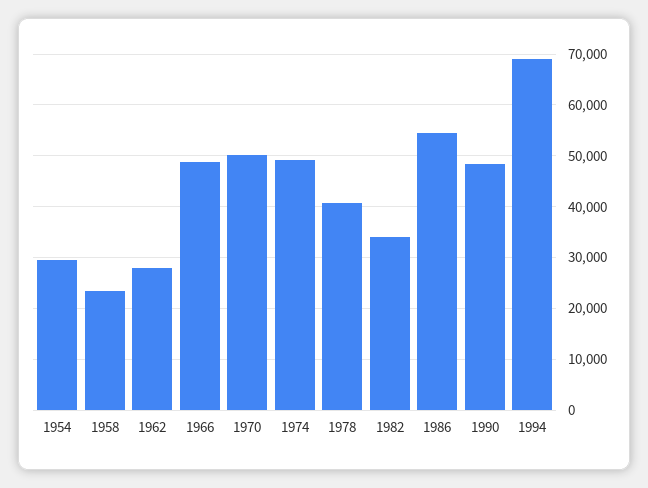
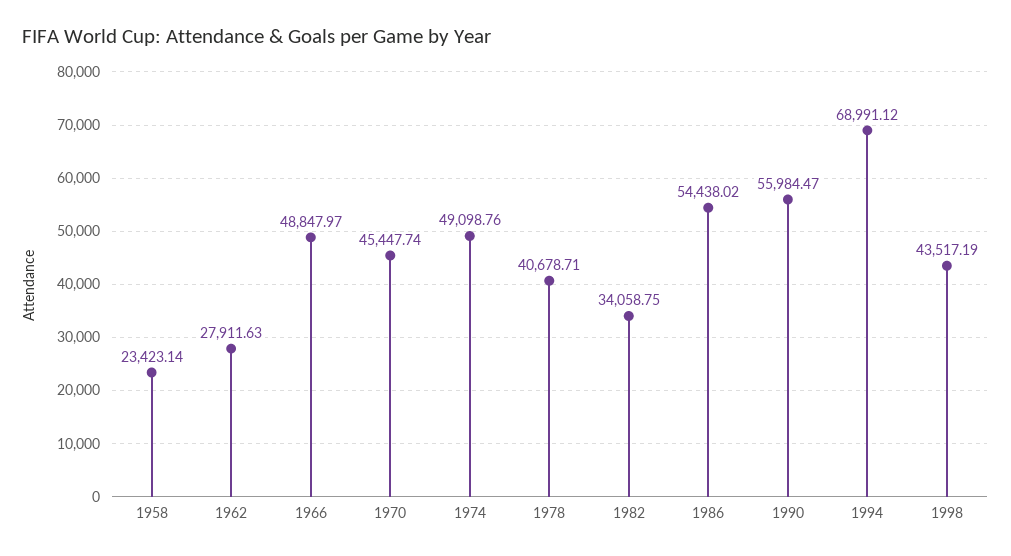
1954: 30000 -> none
1970: 50000 -> 45447.74
1990: 48000 -> 55984.47
1998: none -> 43517.19

